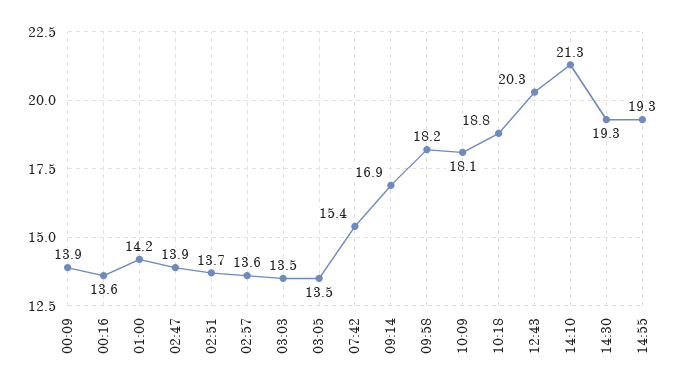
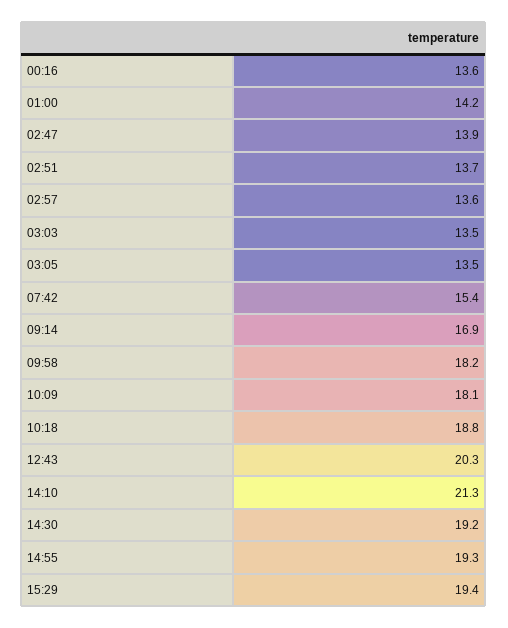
00:09: 13.9 -> none
14:30: 19.3 -> 19.2
15:29: none -> 19.4

